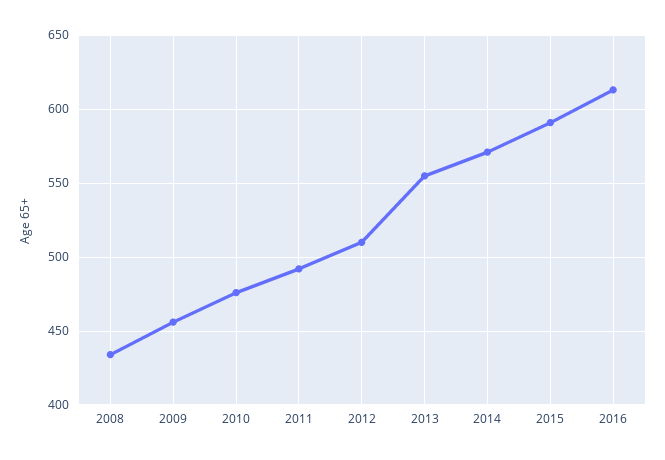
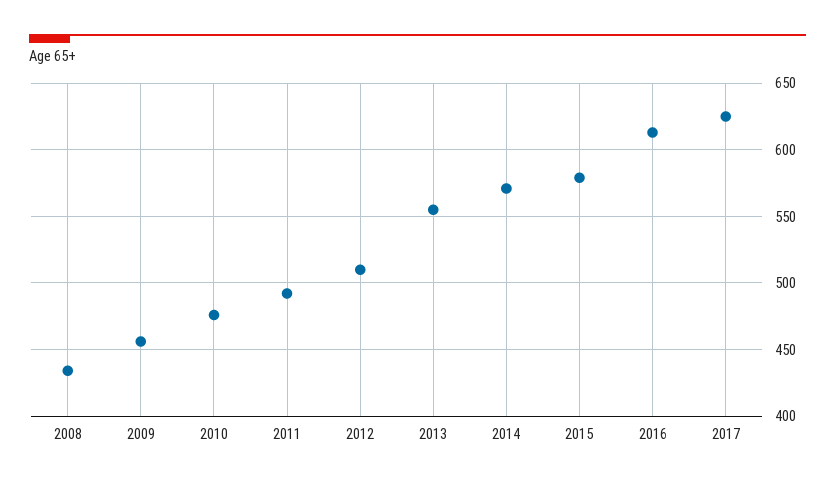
2015: 590 -> 580
2017: none -> 625

